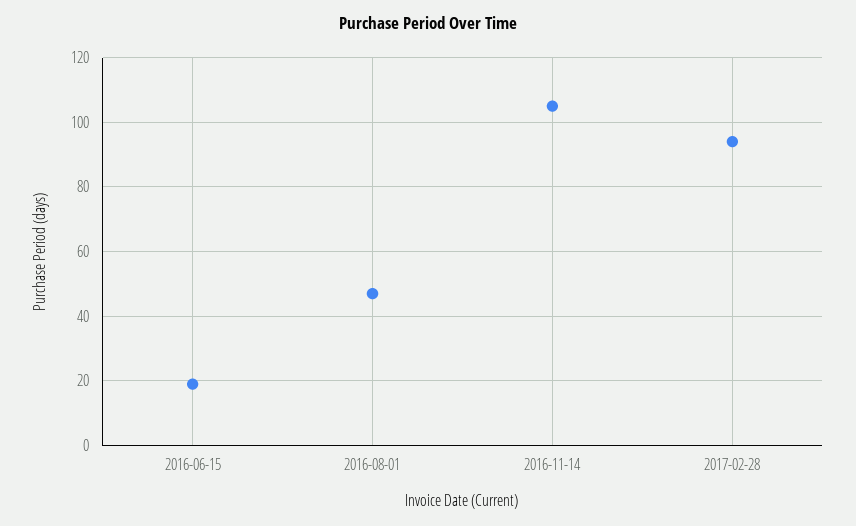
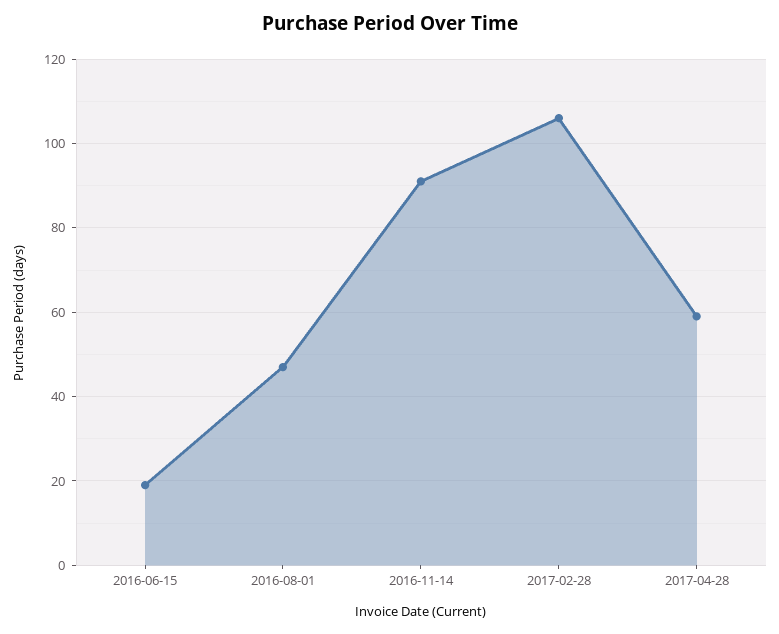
2016-11-14: 105 -> 90
2017-02-28: 95 -> 105
2017-04-28: none -> 60

